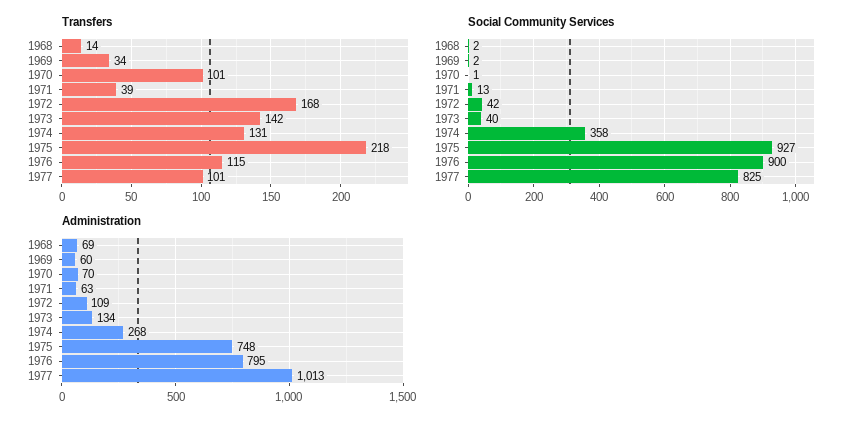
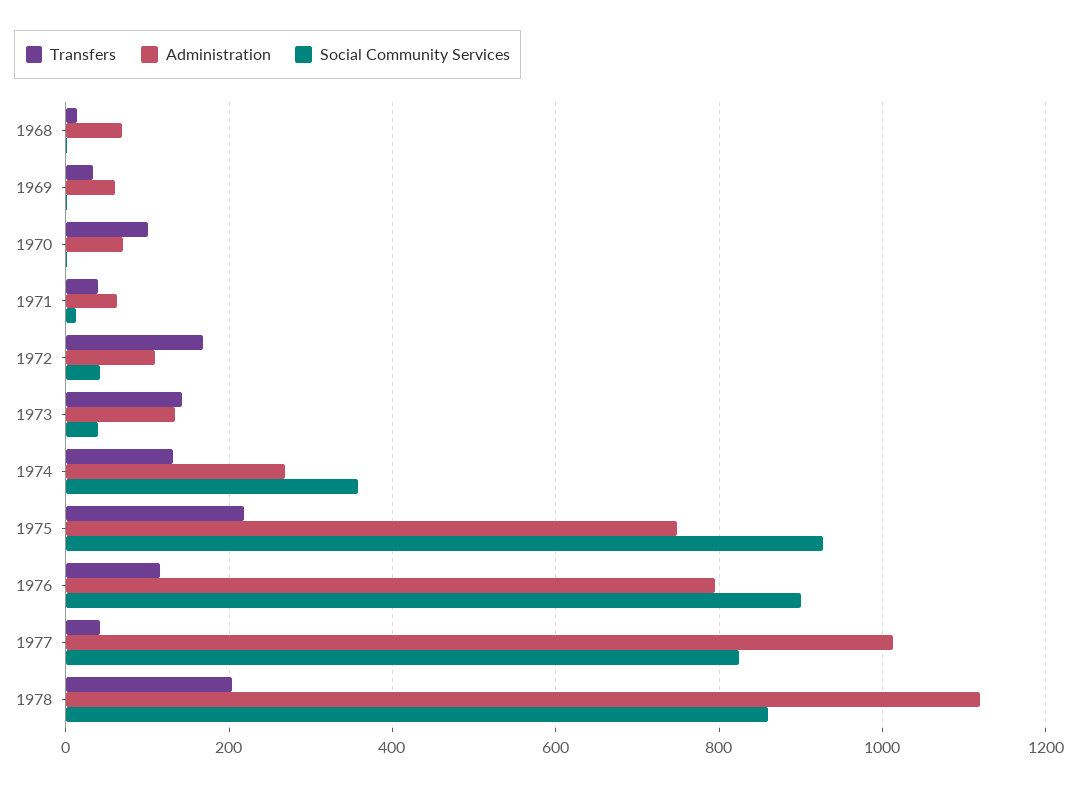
Transfers, 1977: 101 -> 40
Transfers, 1978: none -> 200
Administration, 1978: none -> 1120
Social Community Services, 1978: none -> 860

